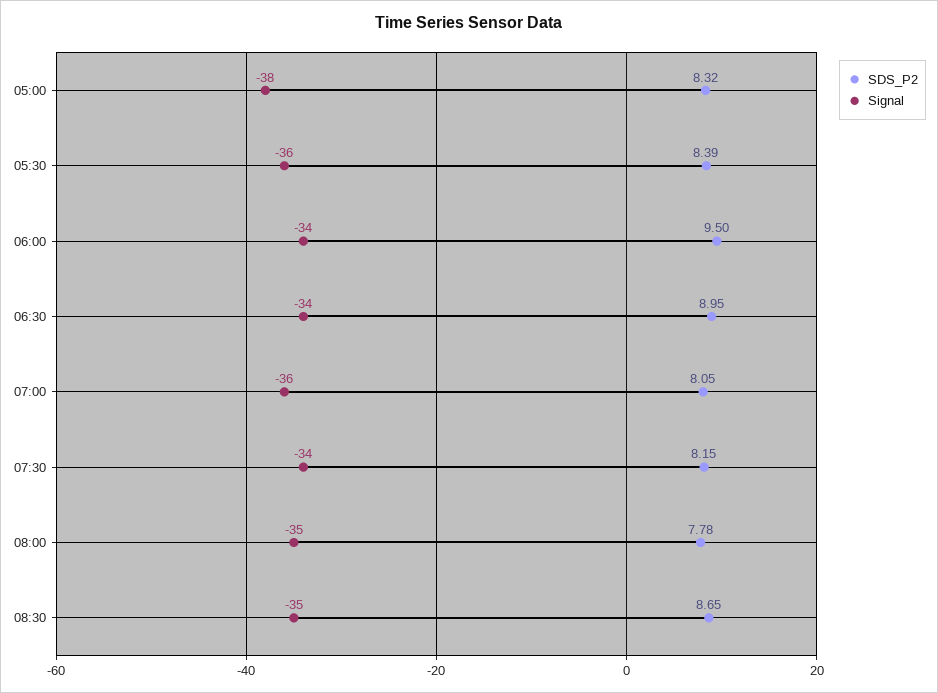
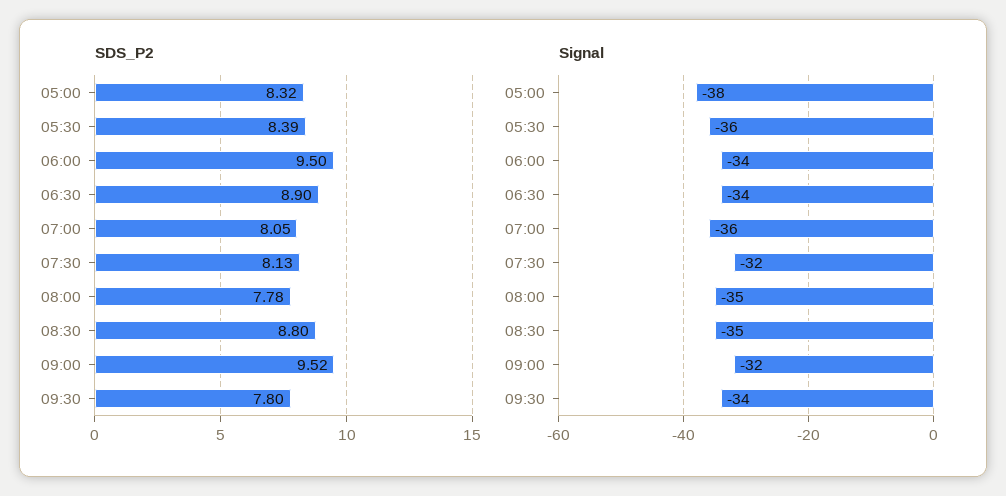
SDS_P2, 06:30: 8.95 -> 8.9
SDS_P2, 07:30: 8.15 -> 8.13
Signal, 07:30: -34 -> -32
SDS_P2, 08:30: 8.65 -> 8.8
SDS_P2, 09:00: none -> 9.52
SDS_P2, 09:30: none -> 7.8
Signal, 09:00: none -> -32
Signal, 09:30: none -> -34

